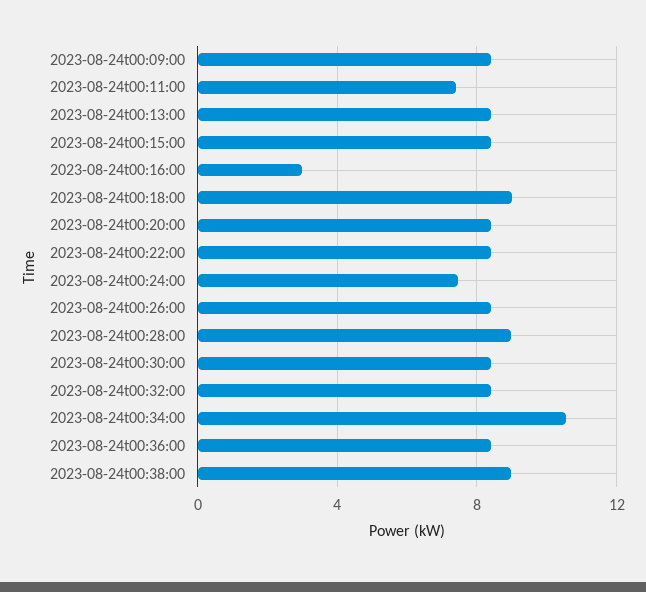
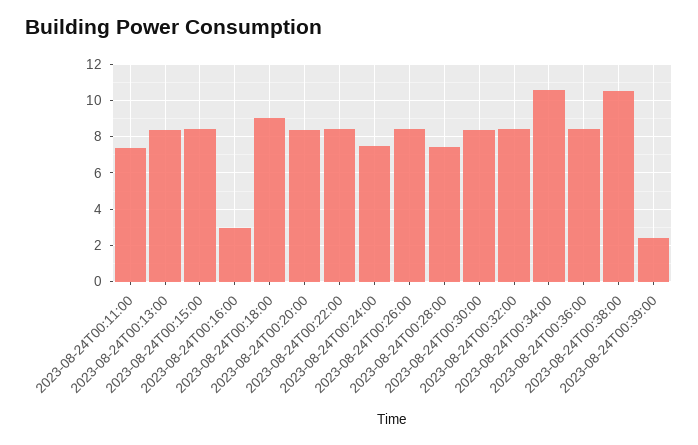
2023-08-24t00:09:00: 8.5 -> none
2023-08-24t00:28:00: 9 -> 7.5
2023-08-24t00:38:00: 9 -> 10.5
2023-08-24T00:39:00: none -> 2.5

